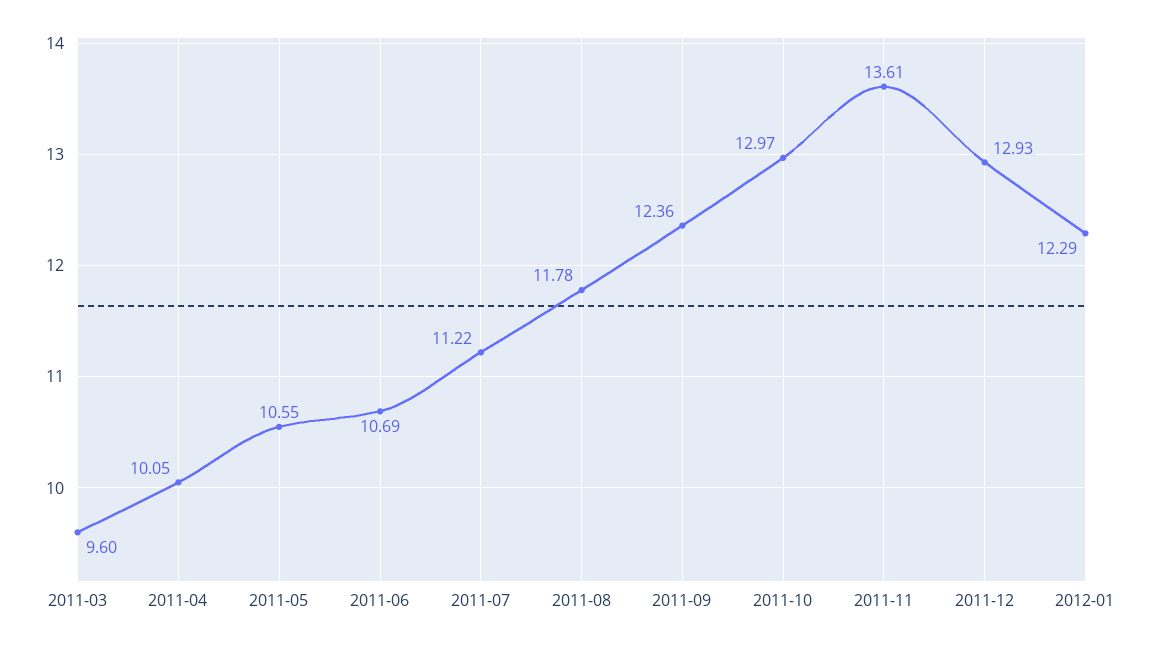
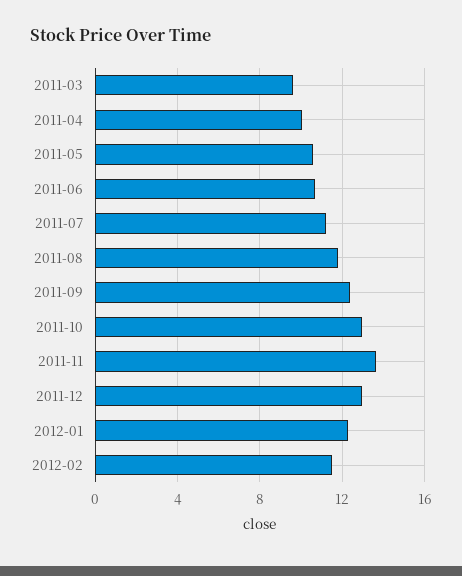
2012-02: none -> 11.5

